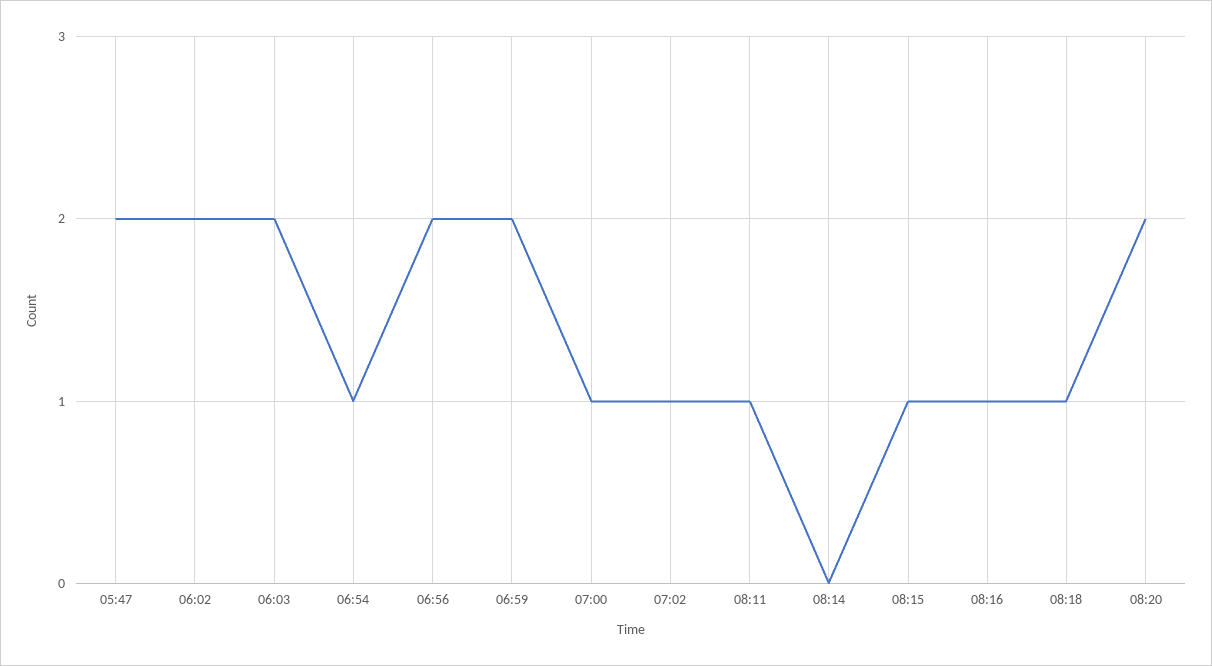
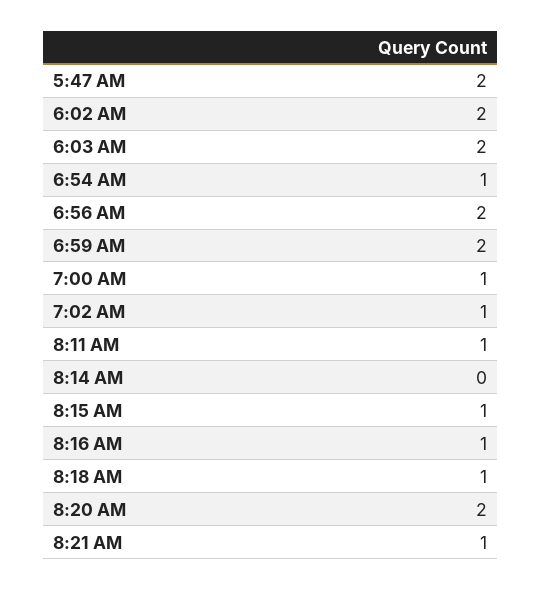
8:21 AM: none -> 1

